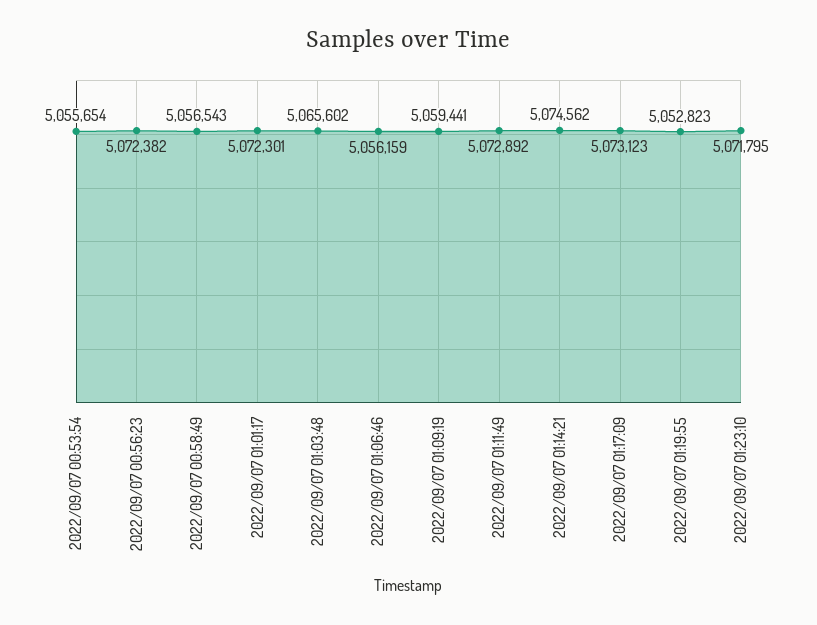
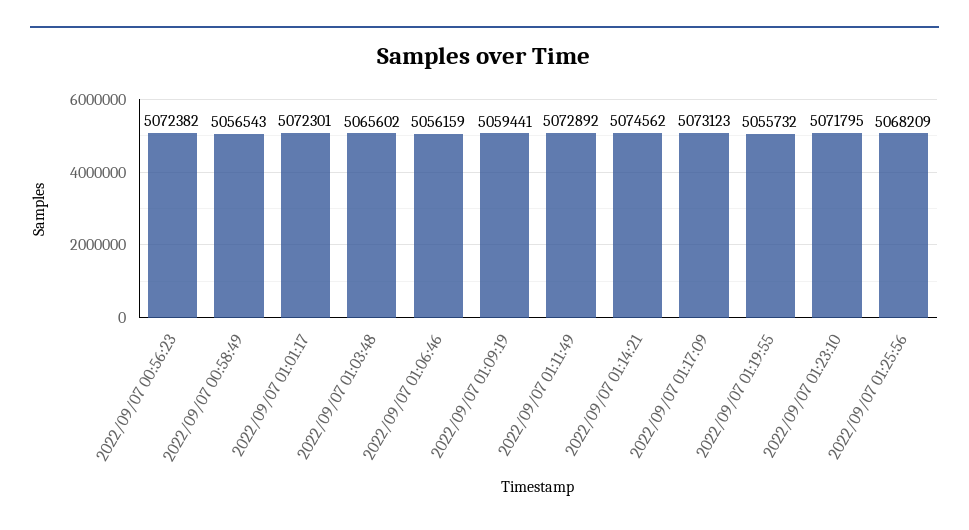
2022/09/07 00:53:54: 5055654 -> none
2022/09/07 01:19:55: 5052823 -> 5055732
2022/09/07 01:25:56: none -> 5068209

